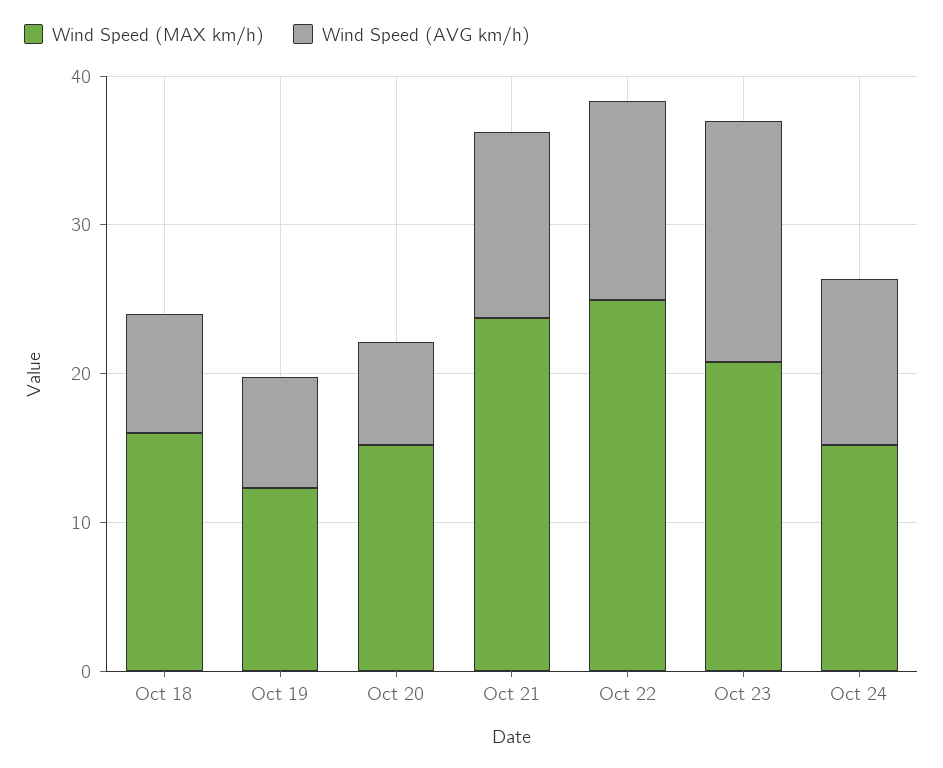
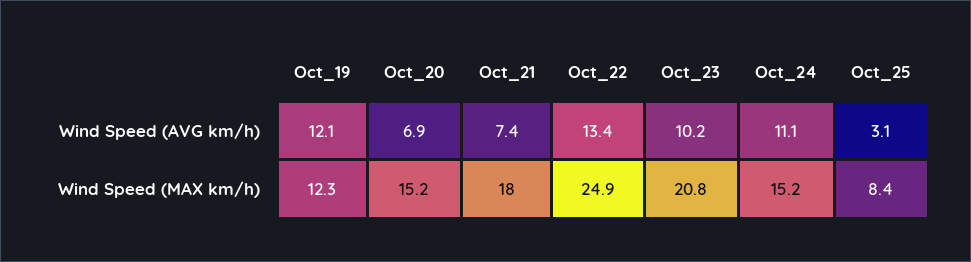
Wind Speed (MAX km/h), Oct 18: 16 -> none
Wind Speed (AVG km/h), Oct 18: 8 -> none
Wind Speed (AVG km/h), Oct 19: 8 -> 12.1
Wind Speed (MAX km/h), Oct 21: 24 -> 18
Wind Speed (AVG km/h), Oct 21: 12 -> 7.4
Wind Speed (AVG km/h), Oct 23: 16 -> 10.2
Wind Speed (AVG km/h), Oct_25: none -> 3.1
Wind Speed (MAX km/h), Oct_25: none -> 8.4

